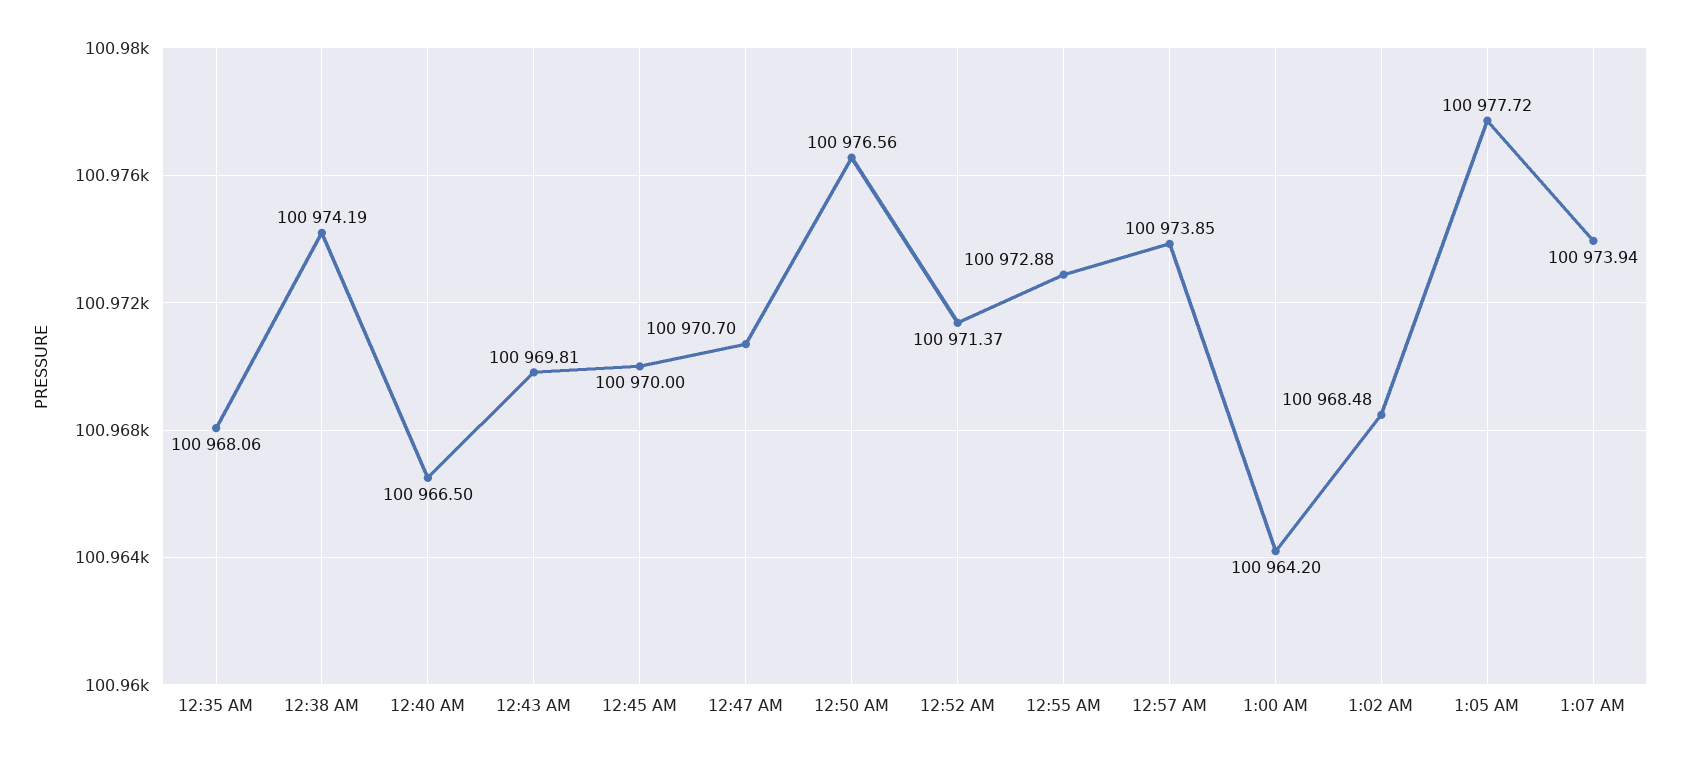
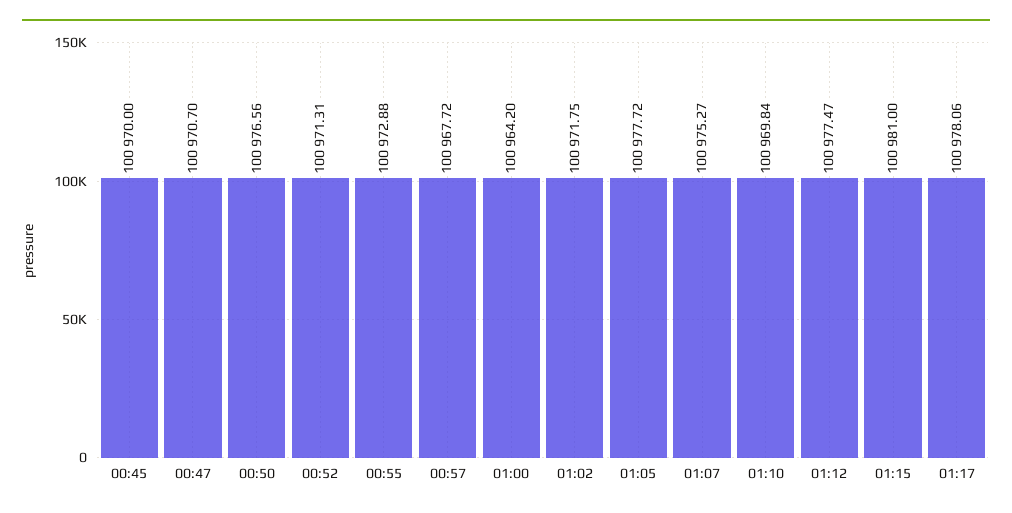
12:35 AM: 100968.06 -> none
12:38 AM: 100974.19 -> none
12:40 AM: 100966.5 -> none
12:43 AM: 100969.81 -> none
12:52 AM: 100971.37 -> 100971.31
12:57 AM: 100973.85 -> 100967.72
1:02 AM: 100968.48 -> 100971.75
1:07 AM: 100973.94 -> 100975.27
01:10: none -> 100969.84
01:12: none -> 100977.47
01:15: none -> 100981
01:17: none -> 100978.06

